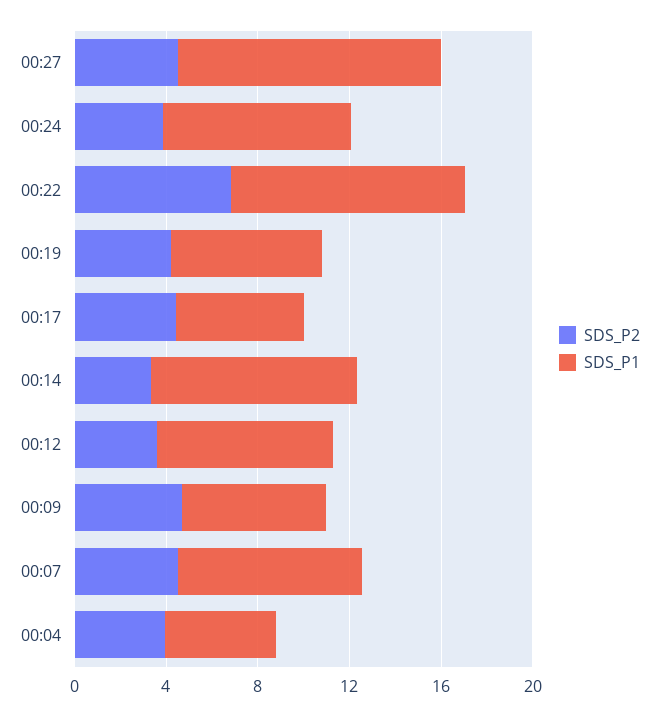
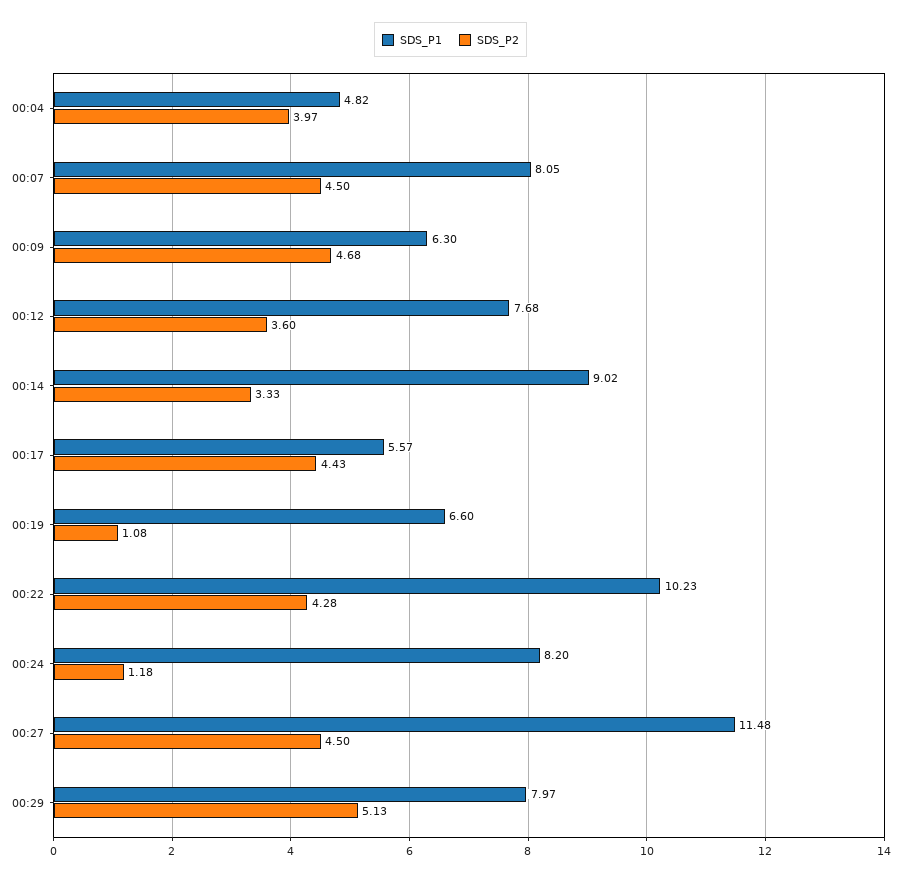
SDS_P2, 00:24: 4 -> 1.18
SDS_P2, 00:22: 7 -> 4.28
SDS_P2, 00:19: 4 -> 1.08
SDS_P1, 00:29: none -> 7.97
SDS_P2, 00:29: none -> 5.13

